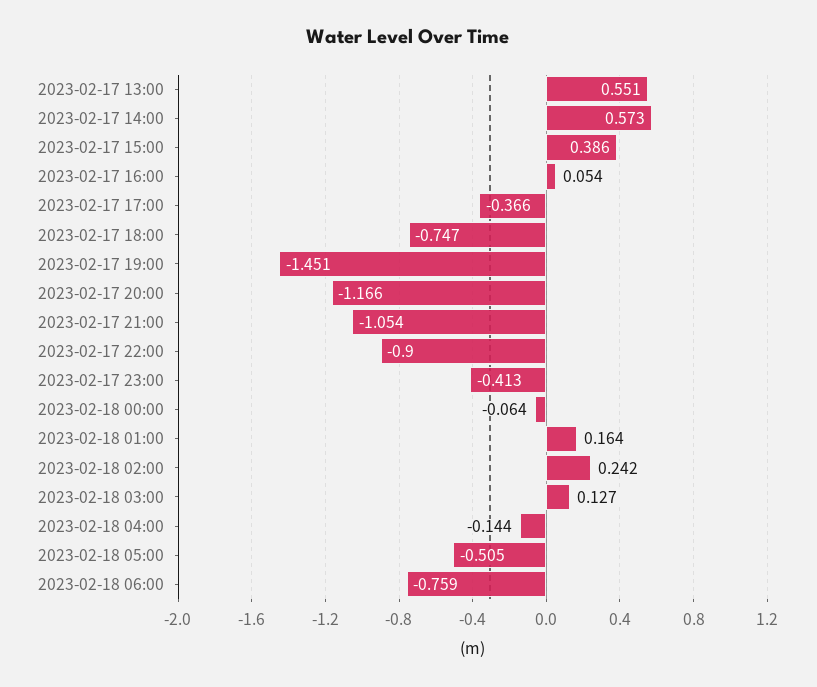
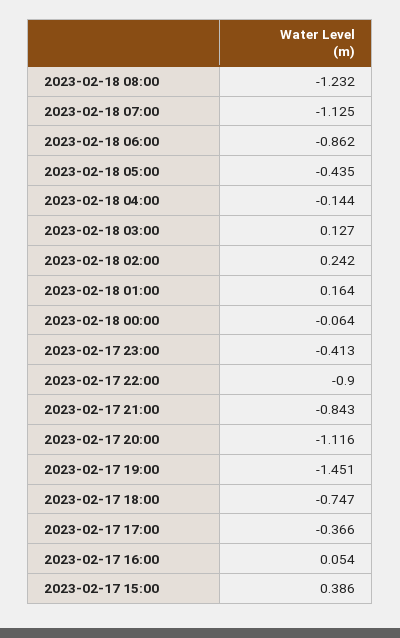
2023-02-17 13:00: 0.551 -> none
2023-02-17 14:00: 0.573 -> none
2023-02-17 20:00: -1.166 -> -1.116
2023-02-17 21:00: -1.054 -> -0.843
2023-02-18 05:00: -0.505 -> -0.435
2023-02-18 06:00: -0.759 -> -0.862
2023-02-18 08:00: none -> -1.232
2023-02-18 07:00: none -> -1.125

